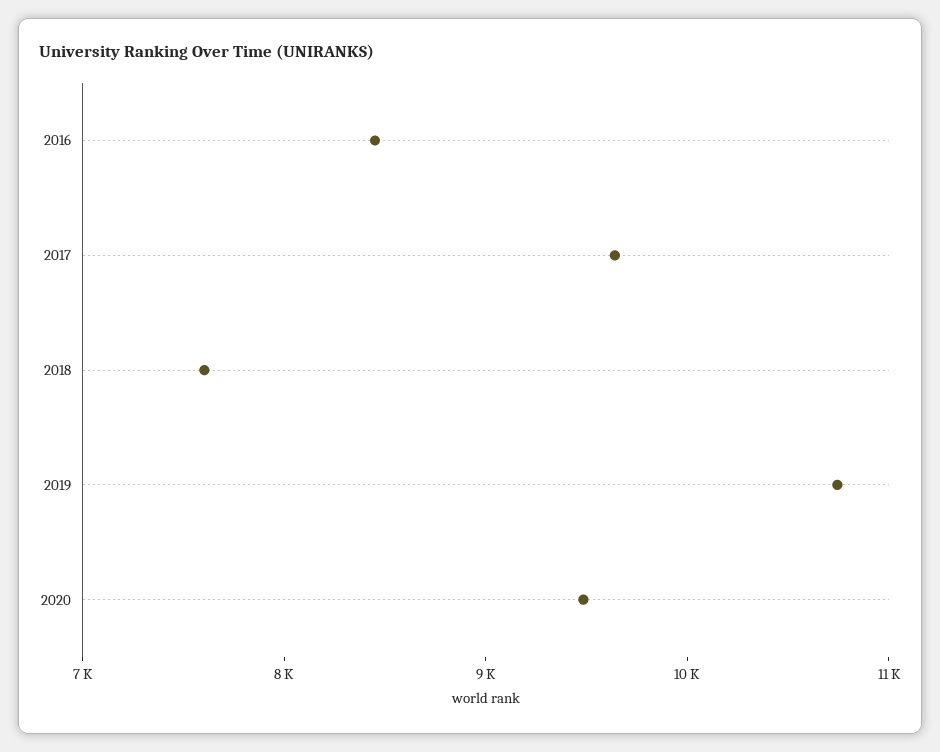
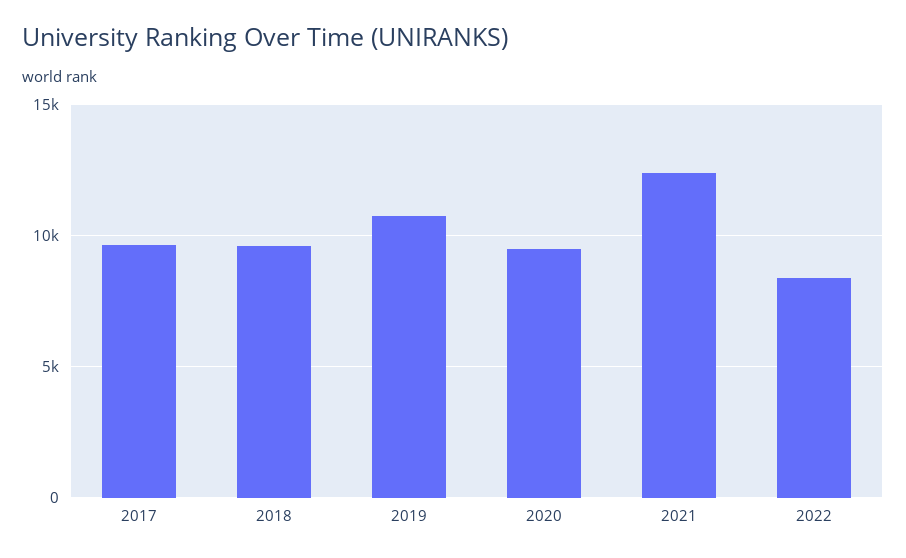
2016: 8400 -> none
2018: 7600 -> 9500
2021: none -> 12500
2022: none -> 8500

